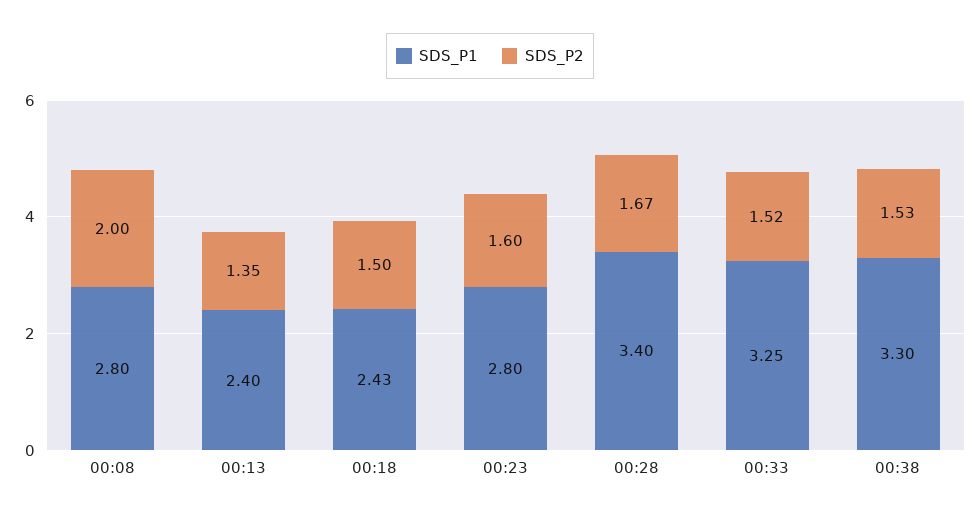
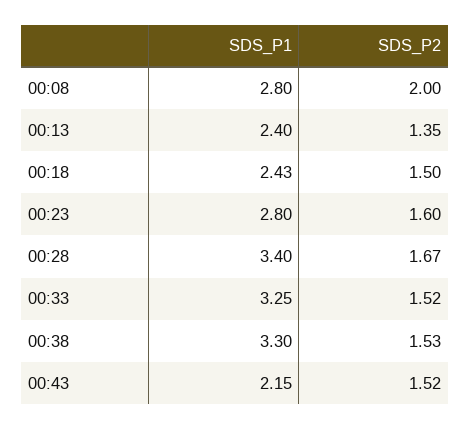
SDS_P1, 00:43: none -> 2.15
SDS_P2, 00:43: none -> 1.52

